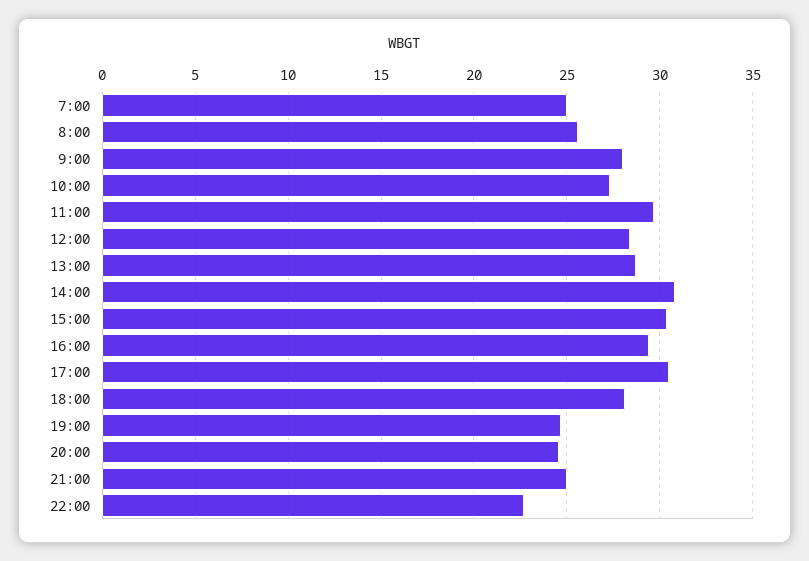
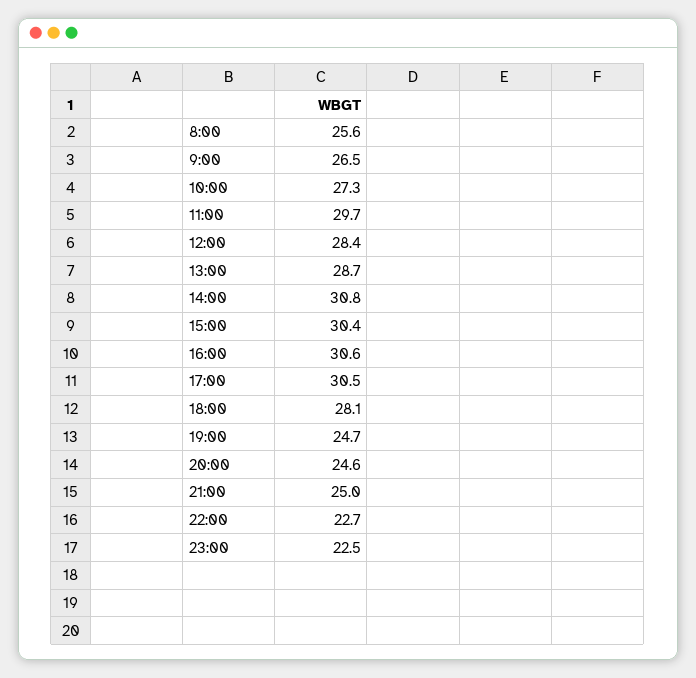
7:00: 25 -> none
9:00: 28 -> 26.5
16:00: 29.5 -> 30.6
23:00: none -> 22.5

